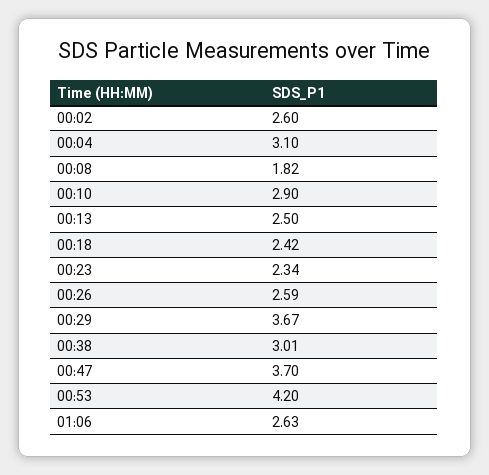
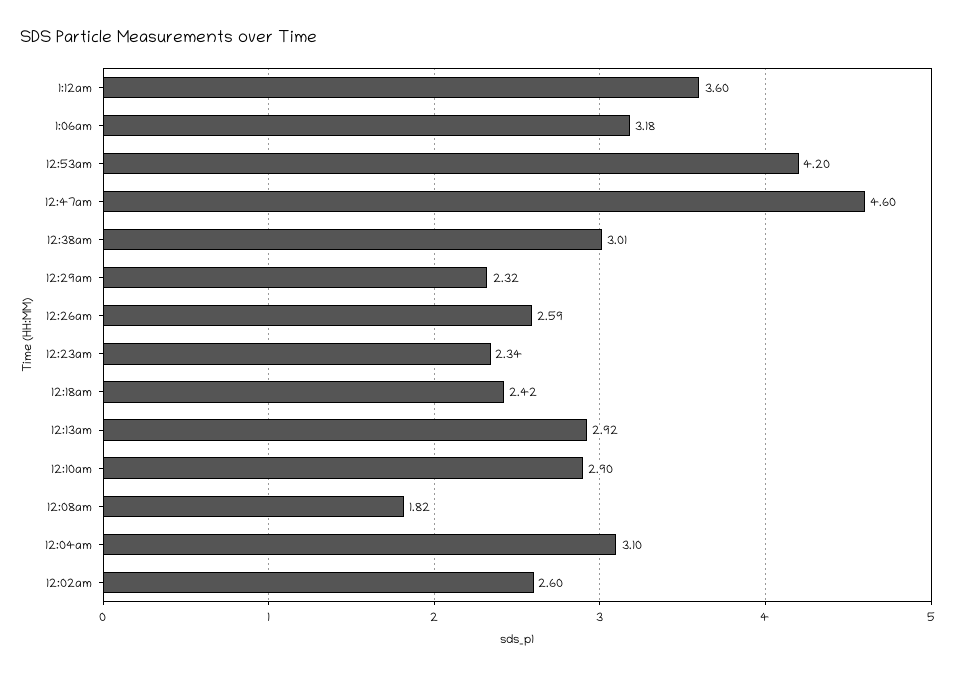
00:13: 2.5 -> 2.92
00:29: 3.67 -> 2.32
00:47: 3.7 -> 4.6
01:06: 2.63 -> 3.18
1:12am: none -> 3.6

